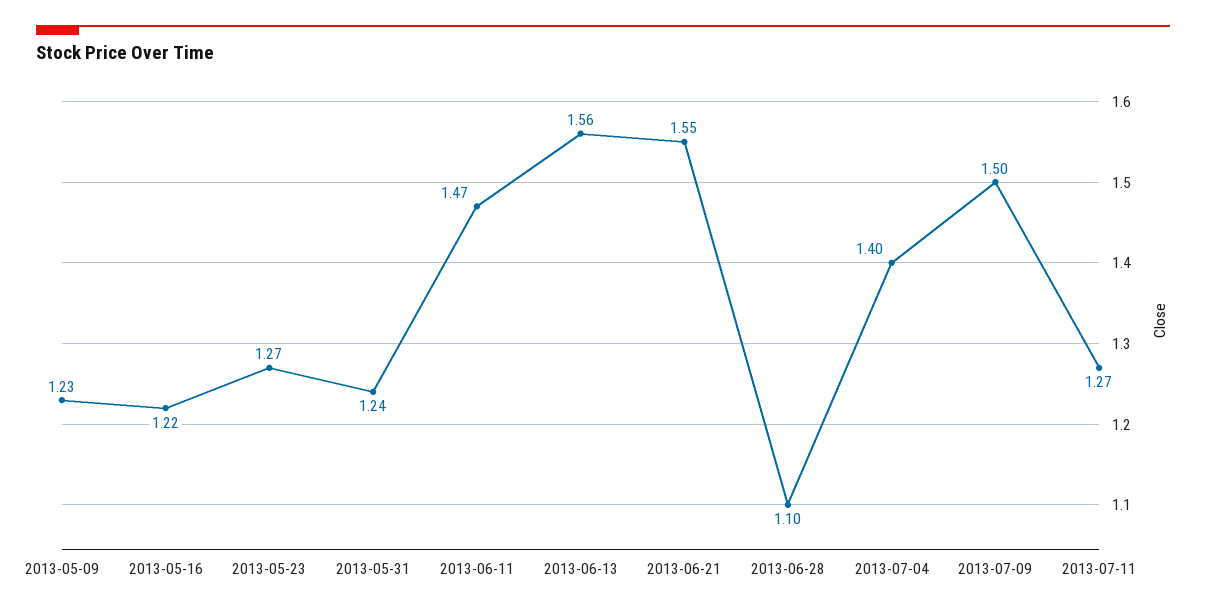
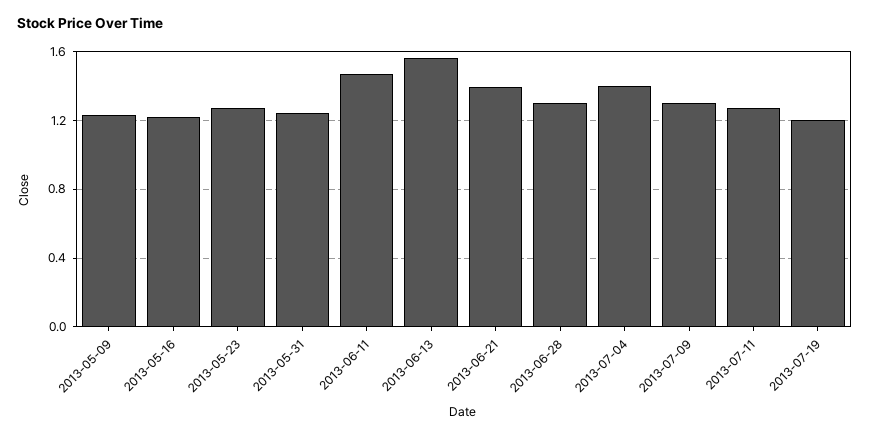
2013-06-21: 1.55 -> 1.4
2013-06-28: 1.1 -> 1.3
2013-07-09: 1.5 -> 1.3
2013-07-19: none -> 1.2

